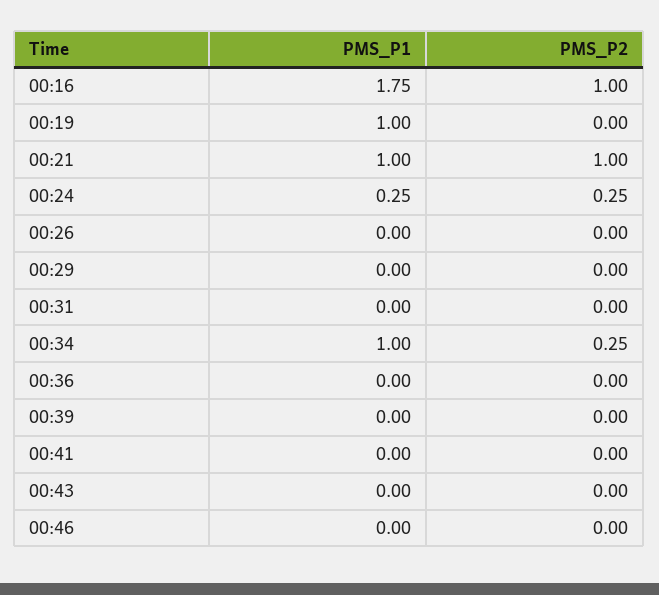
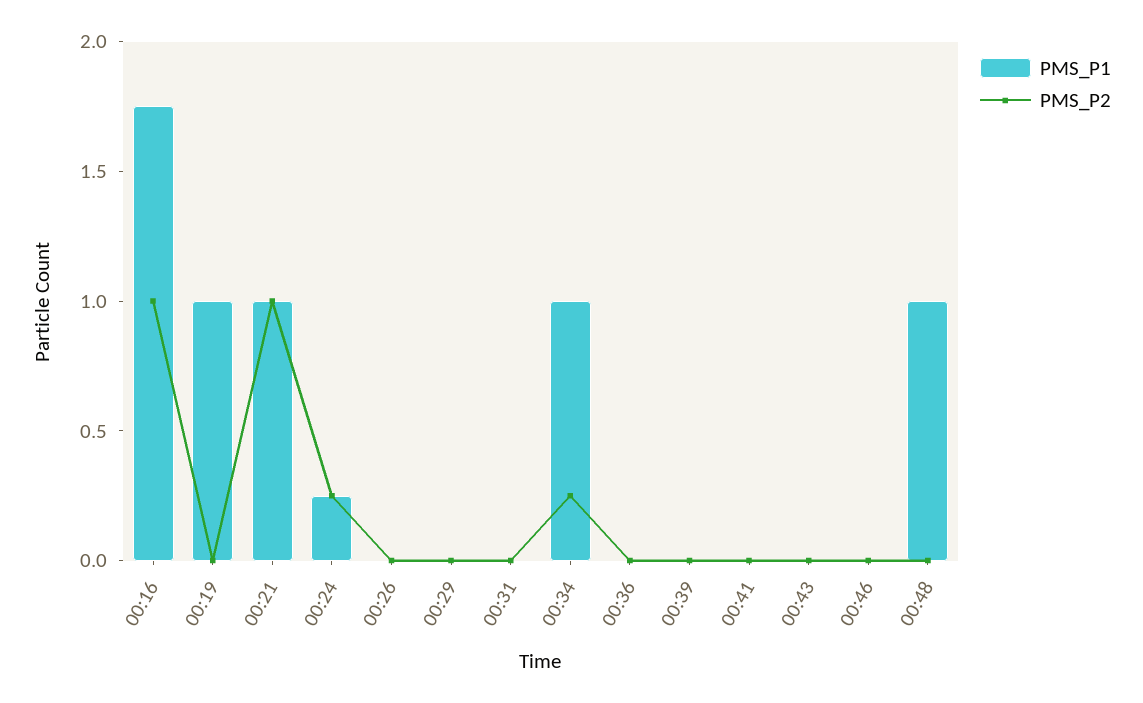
PMS_P1, 00:48: none -> 1
PMS_P2, 00:48: none -> 0

